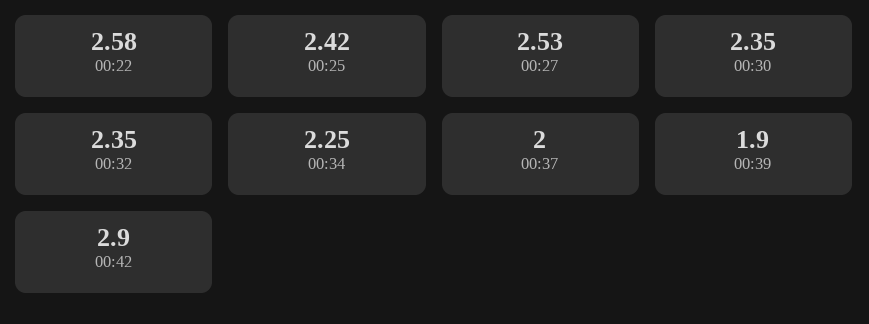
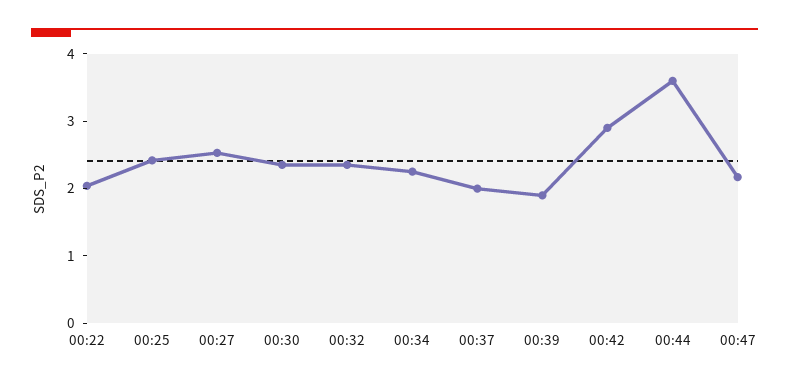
00:22: 2.58 -> 2
00:44: none -> 3.6
00:47: none -> 2.2

